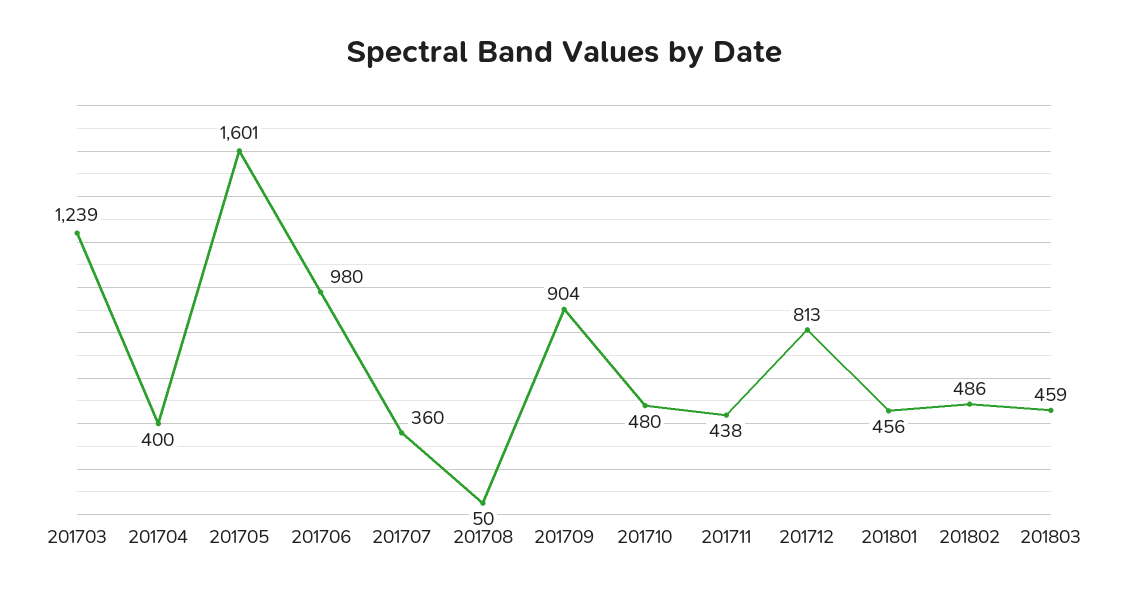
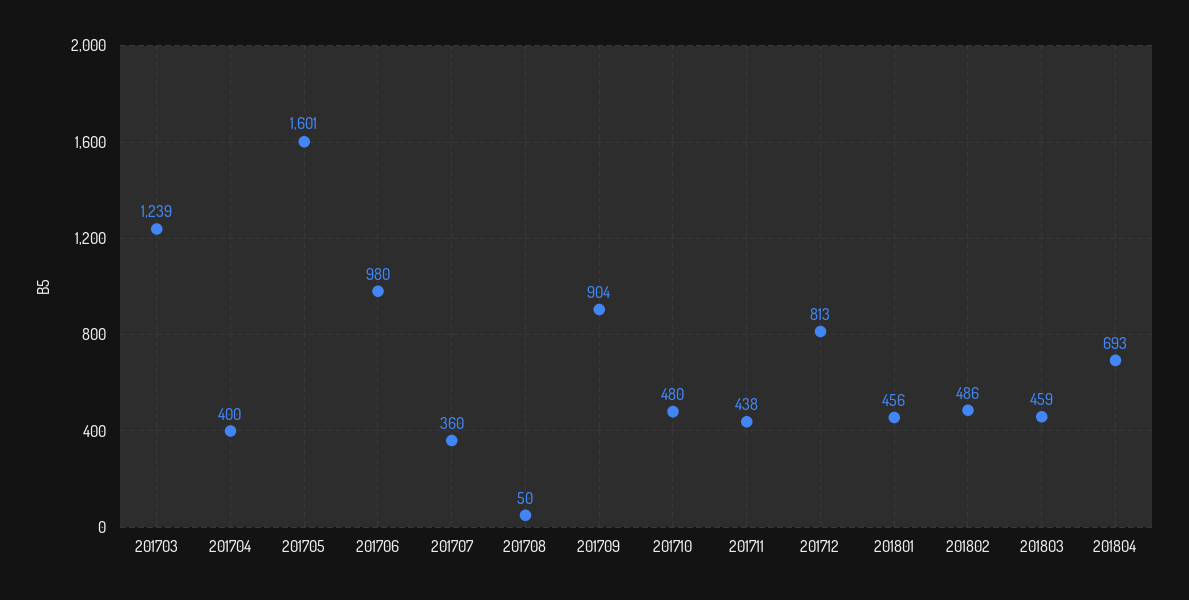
201804: none -> 693

